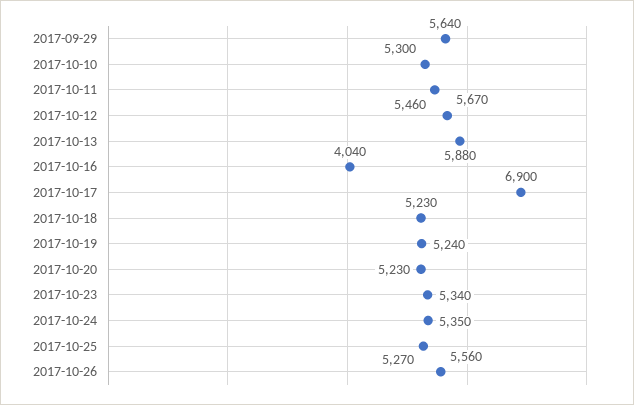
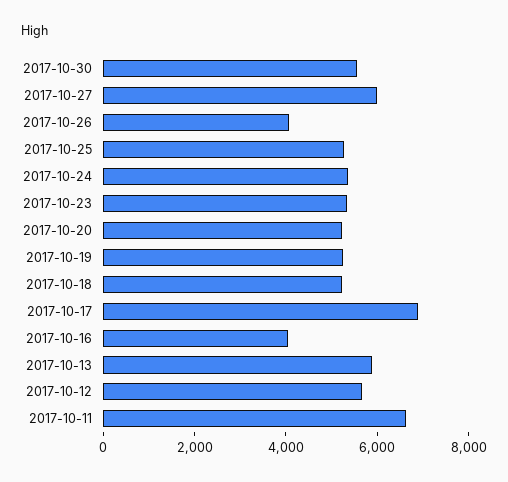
2017-09-29: 5640 -> none
2017-10-10: 5300 -> none
2017-10-11: 5460 -> 6500
2017-10-26: 5560 -> 4000
2017-10-30: none -> 5500
2017-10-27: none -> 6000

